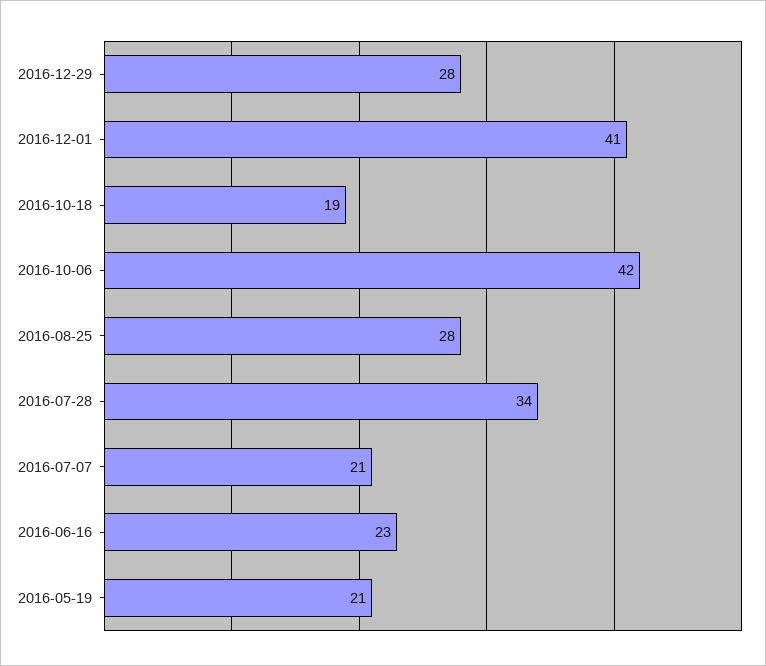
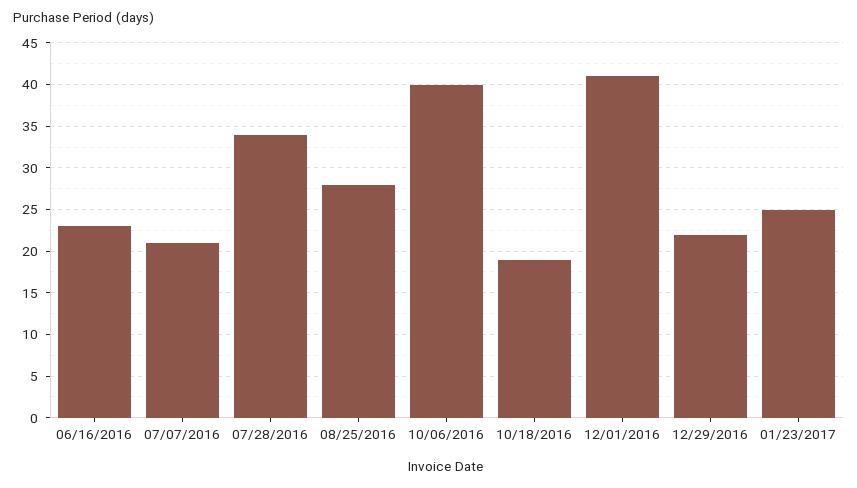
2016-12-29: 28 -> 22
2016-10-06: 42 -> 40
2016-05-19: 21 -> none
01/23/2017: none -> 25

